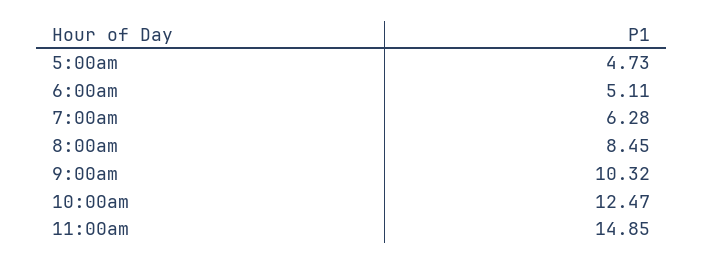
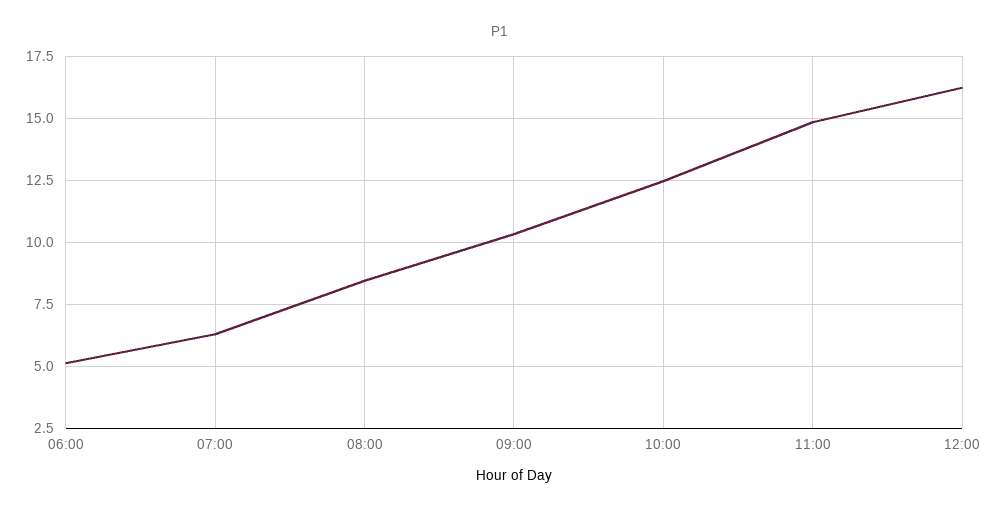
5:00am: 4.73 -> none
12:00: none -> 16.25

